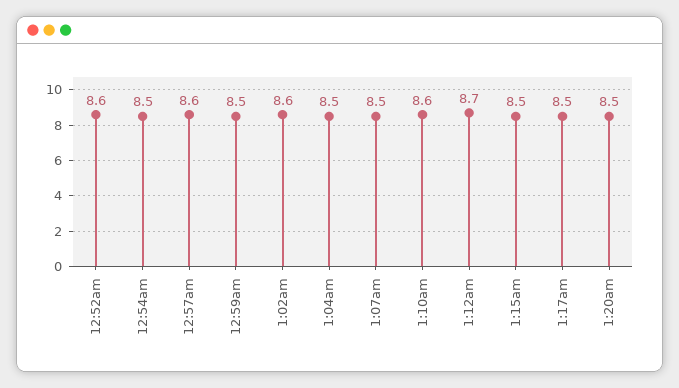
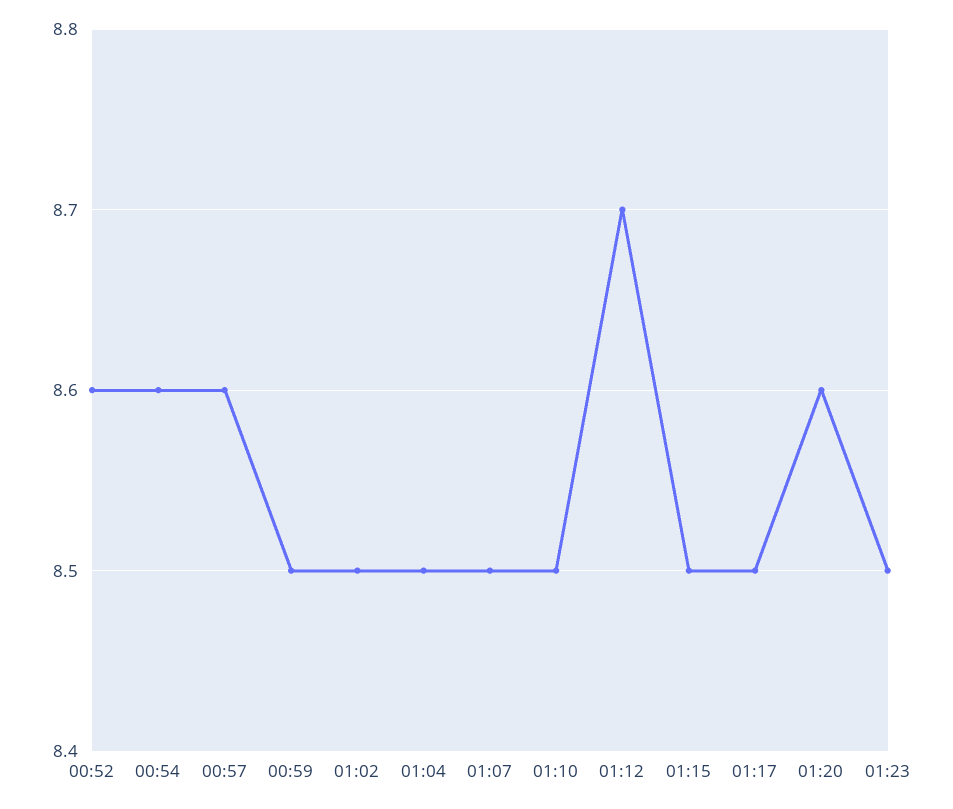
12:54am: 8.5 -> 8.6
1:02am: 8.6 -> 8.5
1:10am: 8.6 -> 8.5
1:20am: 8.5 -> 8.6
01:23: none -> 8.5

